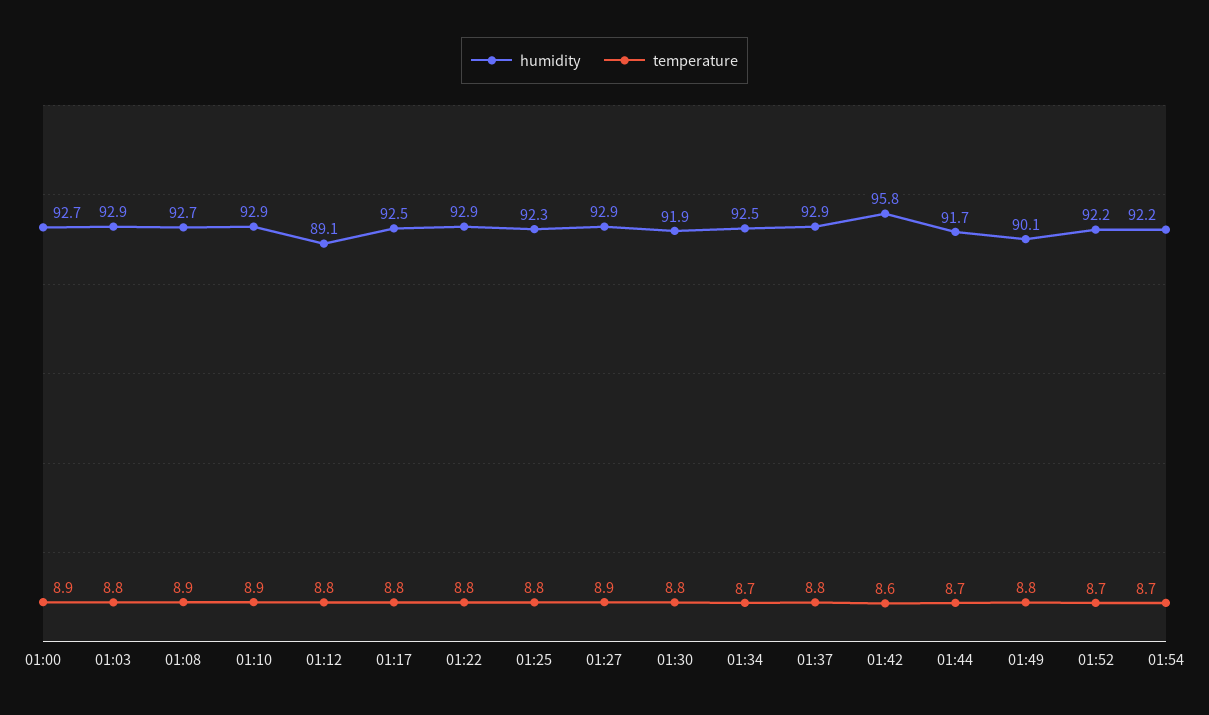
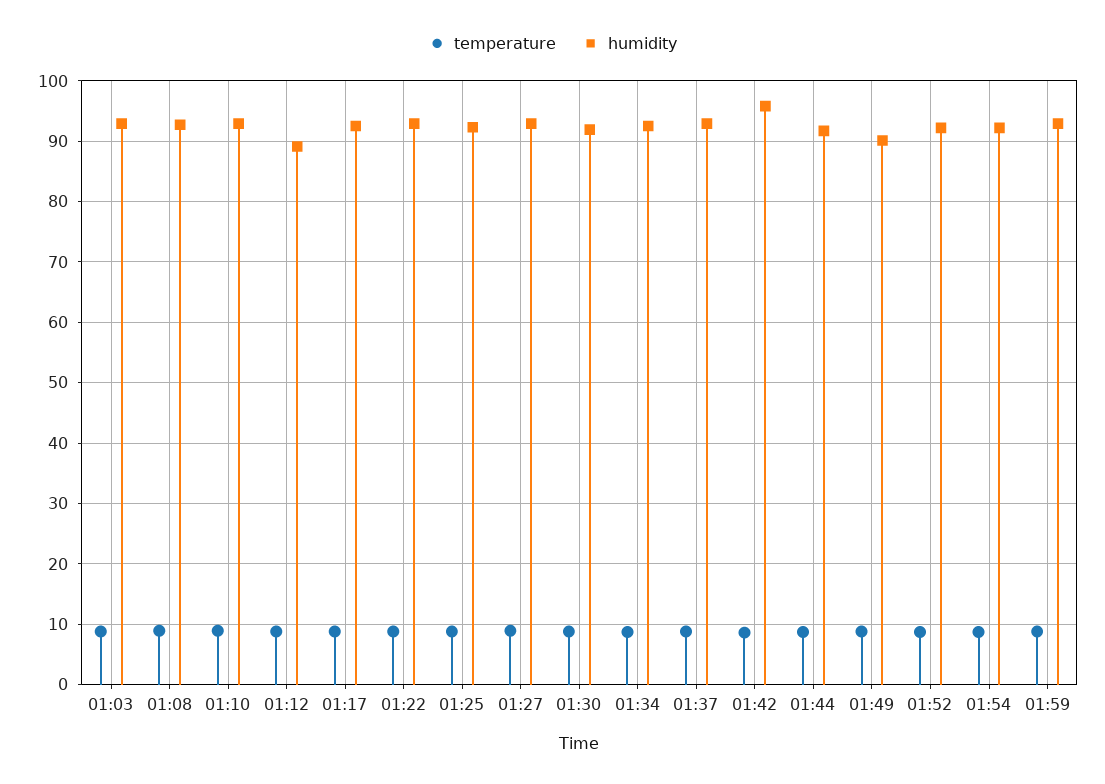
humidity, 01:00: 92.7 -> none
temperature, 01:00: 8.9 -> none
temperature, 01:59: none -> 9
humidity, 01:59: none -> 93

